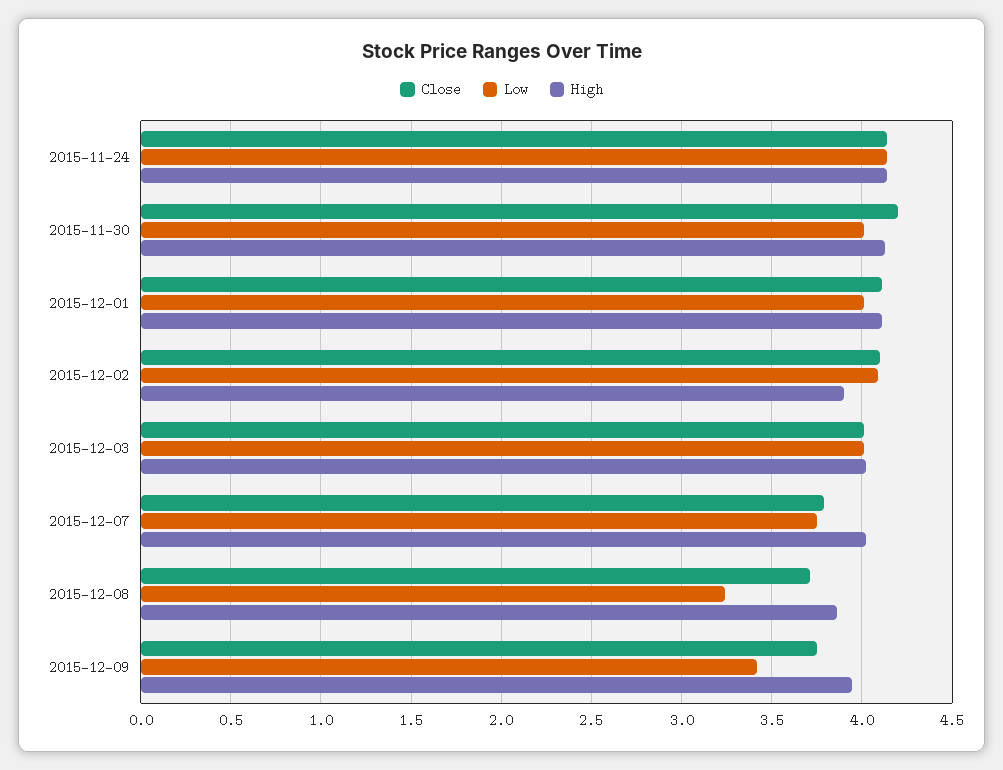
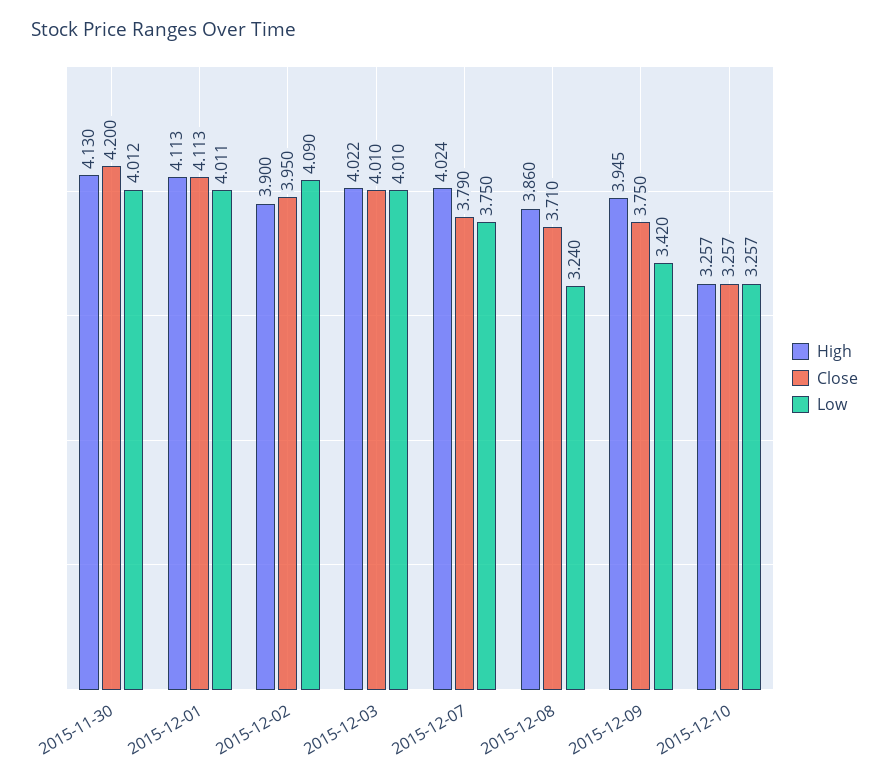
Close, 2015-11-24: 4.15 -> none
Low, 2015-11-24: 4.15 -> none
High, 2015-11-24: 4.15 -> none
Close, 2015-12-02: 4.1 -> 3.95
High, 2015-12-10: none -> 3.257
Close, 2015-12-10: none -> 3.257
Low, 2015-12-10: none -> 3.257

